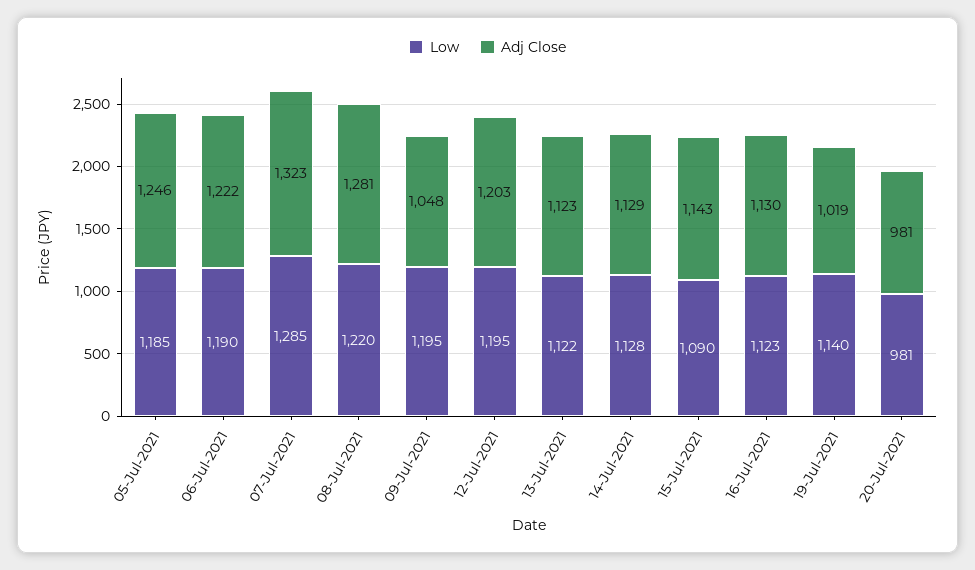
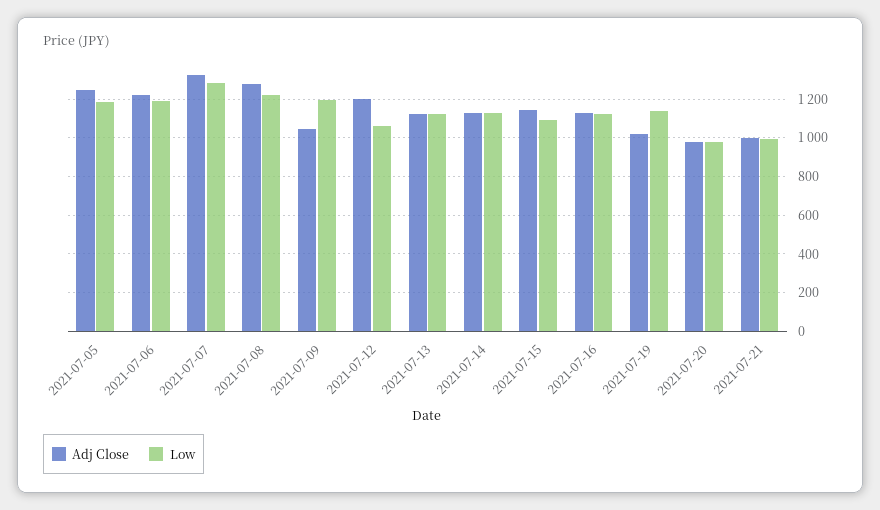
Low, 12-Jul-2021: 1195 -> 1050
Adj Close, 2021-07-21: none -> 1000
Low, 2021-07-21: none -> 1000

